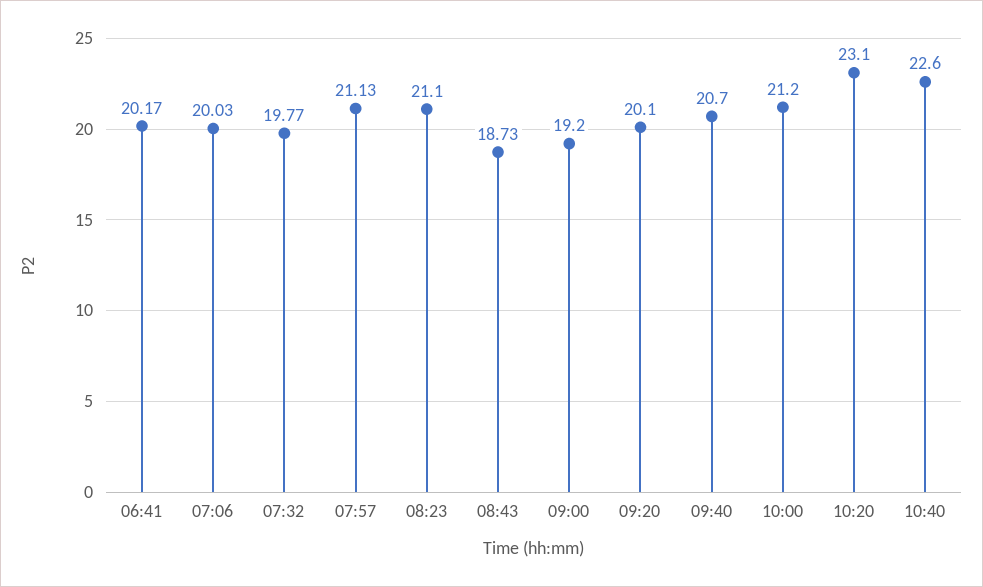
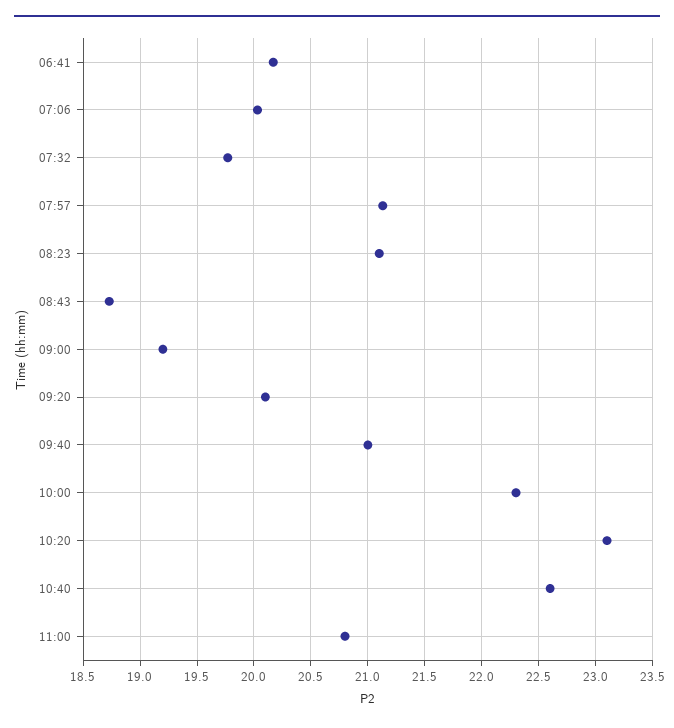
09:40: 20.7 -> 21
10:00: 21.2 -> 22.3
11:00: none -> 20.8

